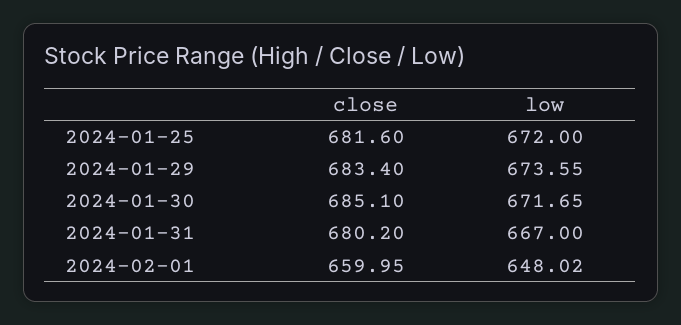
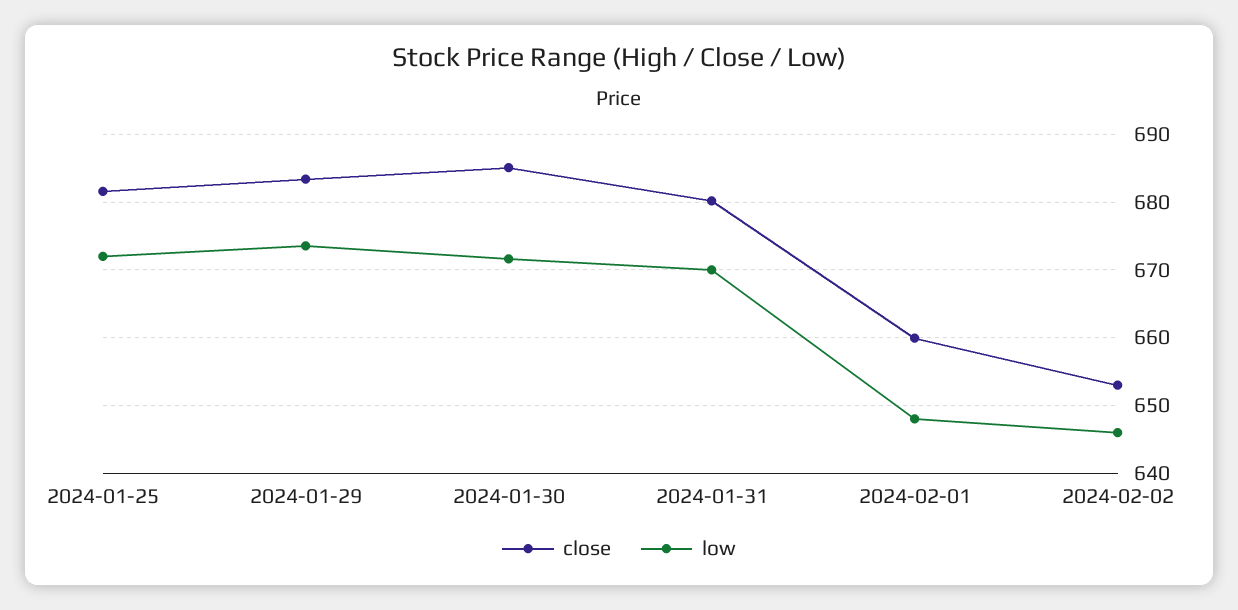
low, 2024-01-31: 667 -> 670
close, 2024-02-02: none -> 653
low, 2024-02-02: none -> 646

